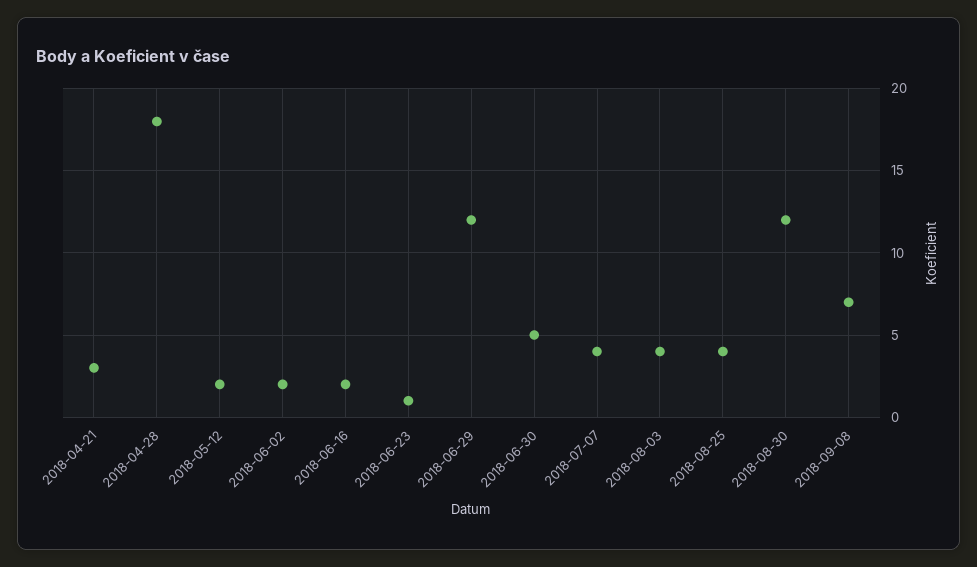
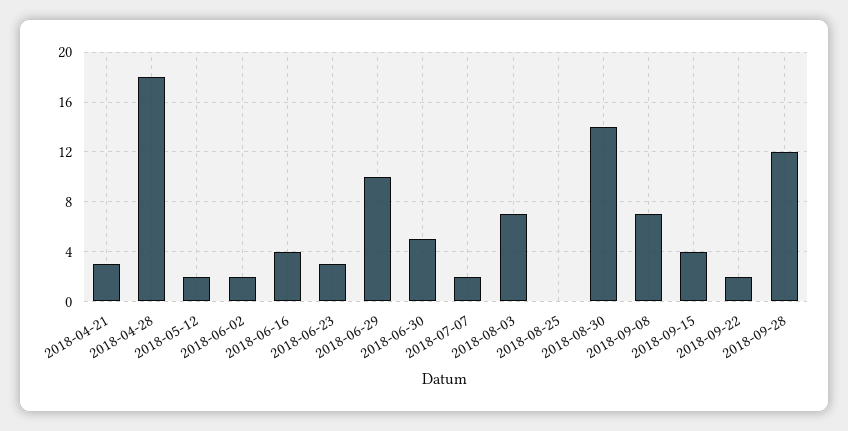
2018-06-16: 2 -> 4
2018-06-23: 1 -> 3
2018-06-29: 12 -> 10
2018-07-07: 4 -> 2
2018-08-03: 4 -> 7
2018-08-25: 4 -> 0
2018-08-30: 12 -> 14
2018-09-15: none -> 4
2018-09-22: none -> 2
2018-09-28: none -> 12

